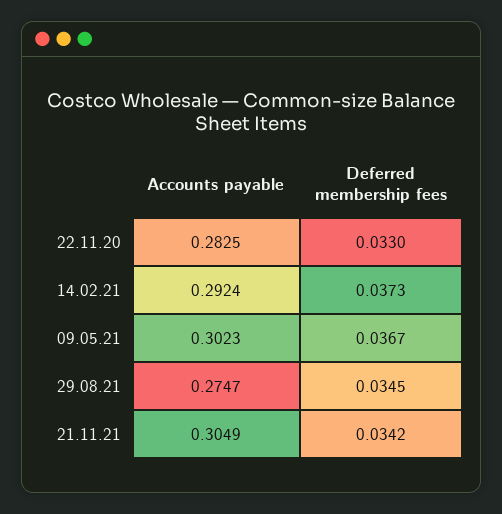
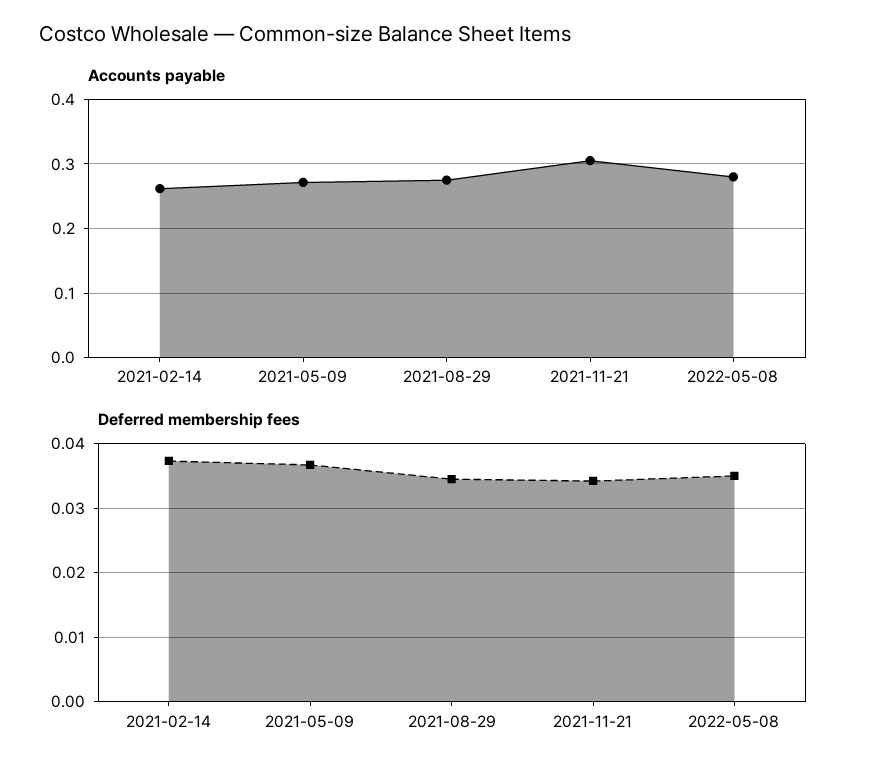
Accounts payable, 22.11.20: 0.2825 -> none
Deferred membership fees, 22.11.20: 0.033 -> none
Accounts payable, 14.02.21: 0.2924 -> 0.26
Accounts payable, 09.05.21: 0.3023 -> 0.27
Accounts payable, 2022-05-08: none -> 0.28
Deferred membership fees, 2022-05-08: none -> 0.035

